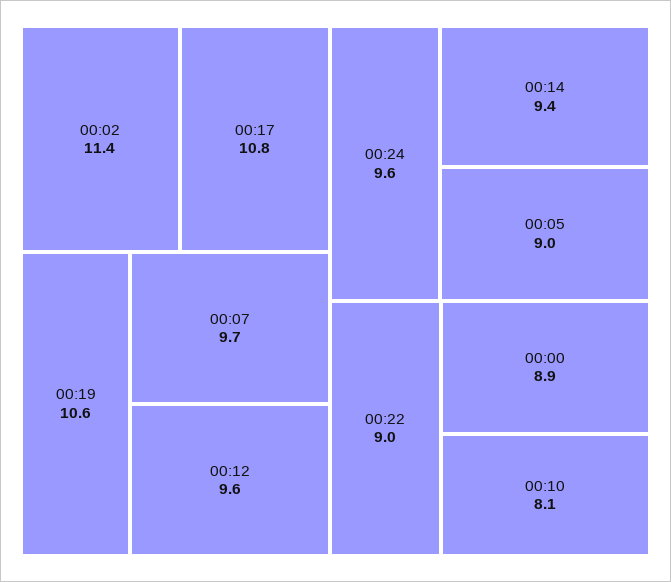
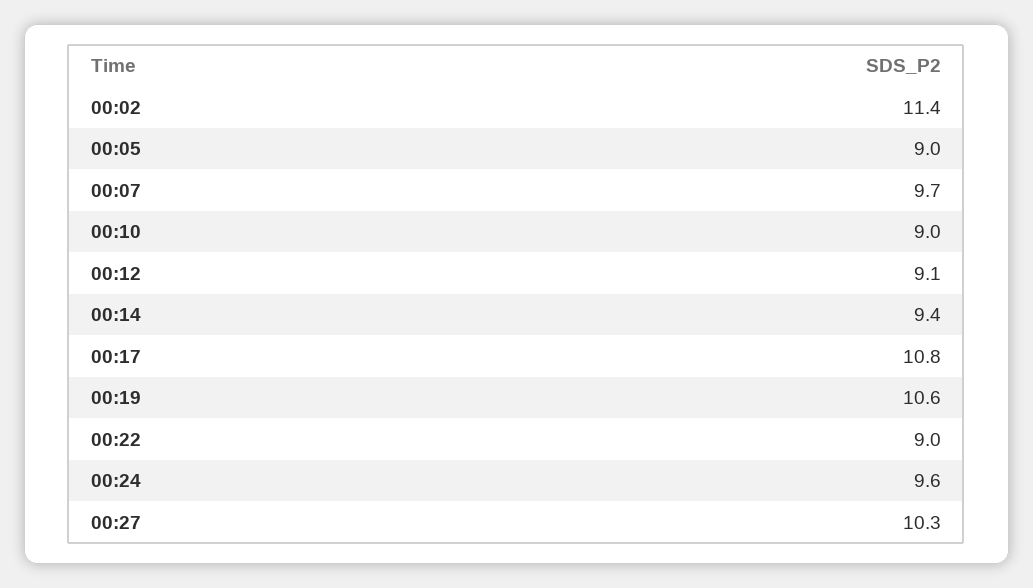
00:12: 9.6 -> 9.1
00:00: 8.9 -> none
00:10: 8.1 -> 9
00:27: none -> 10.3

